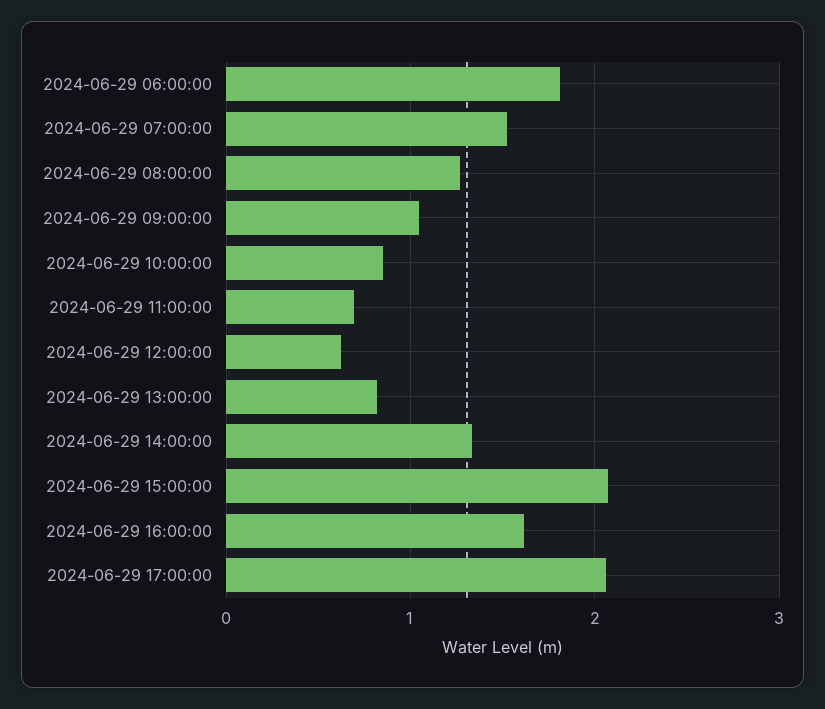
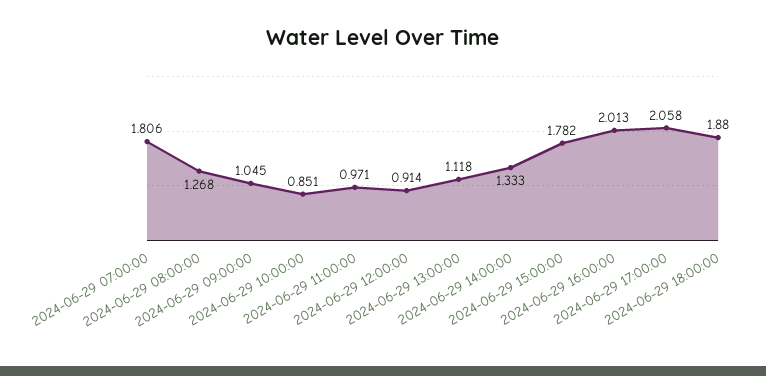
2024-06-29 06:00:00: 1.8 -> none
2024-06-29 07:00:00: 1.5 -> 1.806
2024-06-29 11:00:00: 0.7 -> 0.971
2024-06-29 12:00:00: 0.6 -> 0.914
2024-06-29 13:00:00: 0.8 -> 1.118
2024-06-29 15:00:00: 2.1 -> 1.782
2024-06-29 16:00:00: 1.6 -> 2.013
2024-06-29 18:00:00: none -> 1.88

